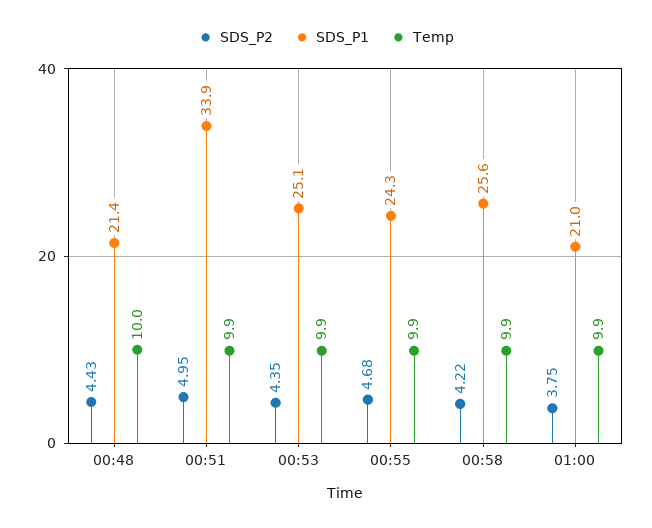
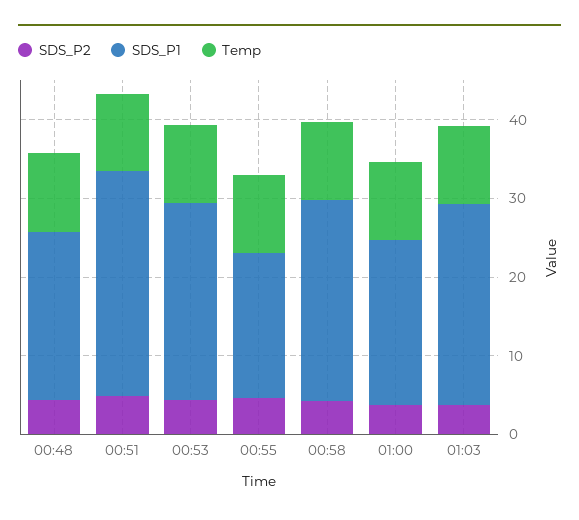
SDS_P1, 00:51: 33.9 -> 28
SDS_P1, 00:55: 24.3 -> 18
SDS_P2, 01:03: none -> 4
SDS_P1, 01:03: none -> 26
Temp, 01:03: none -> 10

